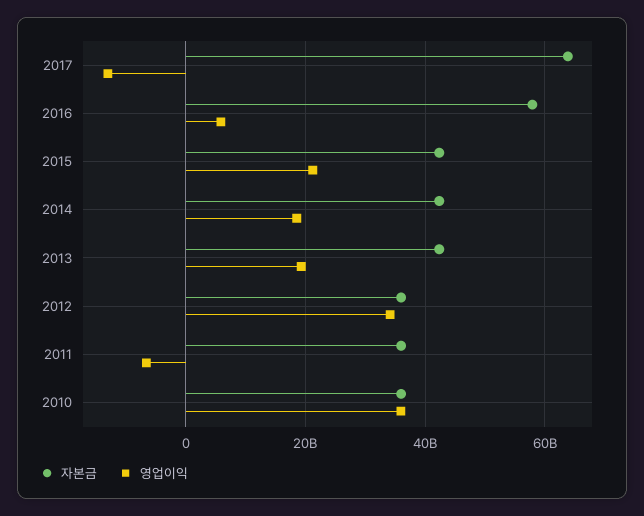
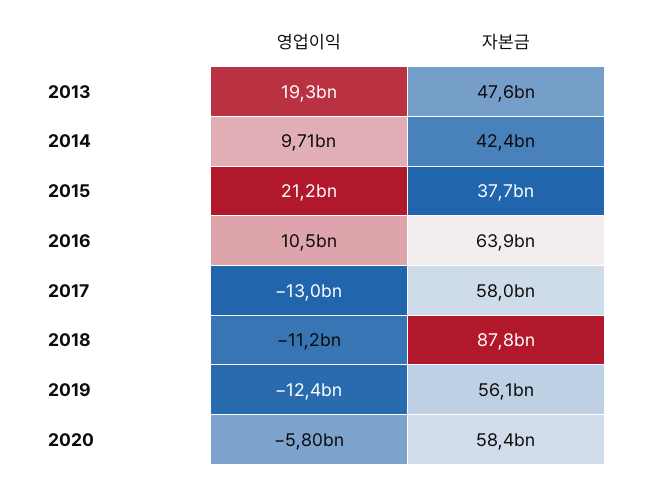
자본금, 2017: 64000000000 -> 58000000000
자본금, 2016: 58000000000 -> 63900000000
영업이익, 2016: 6000000000 -> 10500000000
자본금, 2015: 42000000000 -> 37700000000
영업이익, 2014: 18000000000 -> 9710000000
자본금, 2013: 42000000000 -> 47600000000
자본금, 2012: 36000000000 -> none
영업이익, 2012: 34000000000 -> none
자본금, 2011: 36000000000 -> none
영업이익, 2011: -6000000000 -> none
자본금, 2010: 36000000000 -> none
영업이익, 2010: 36000000000 -> none
영업이익, 2018: none -> -11200000000
자본금, 2018: none -> 87800000000
영업이익, 2019: none -> -12400000000
자본금, 2019: none -> 56100000000
영업이익, 2020: none -> -5800000000
자본금, 2020: none -> 58400000000

